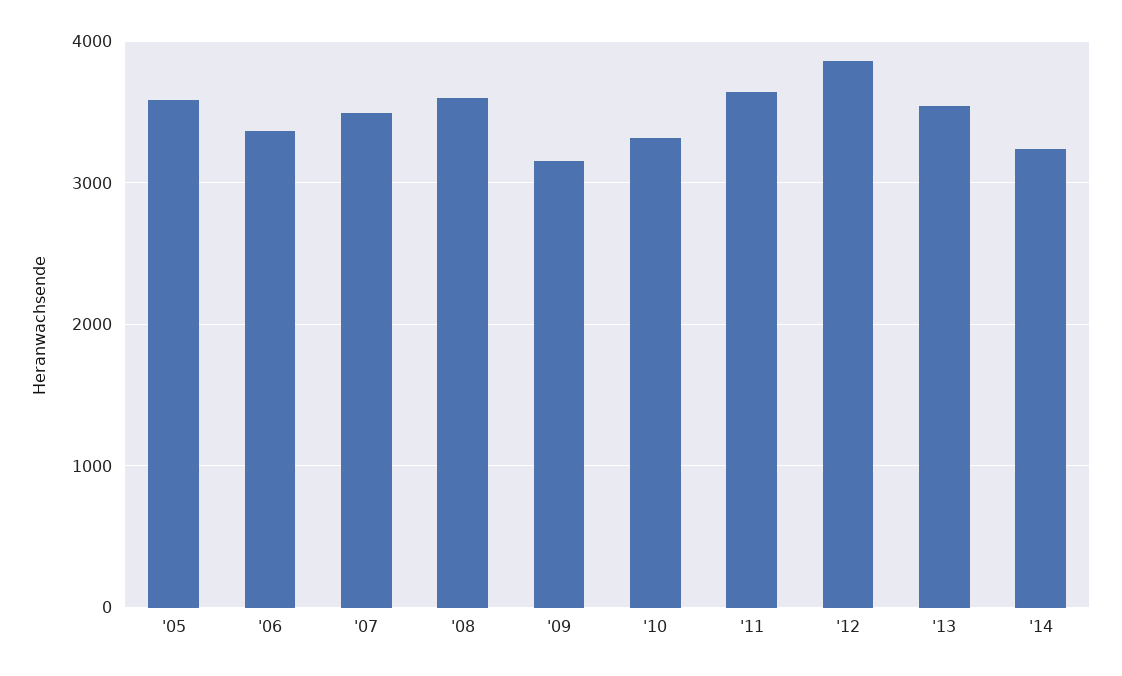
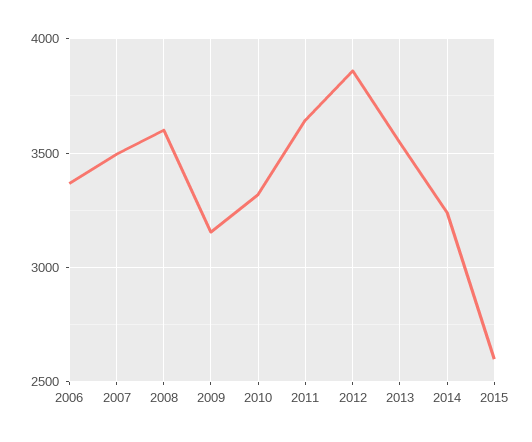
'05: 3600 -> none
2015: none -> 2600

